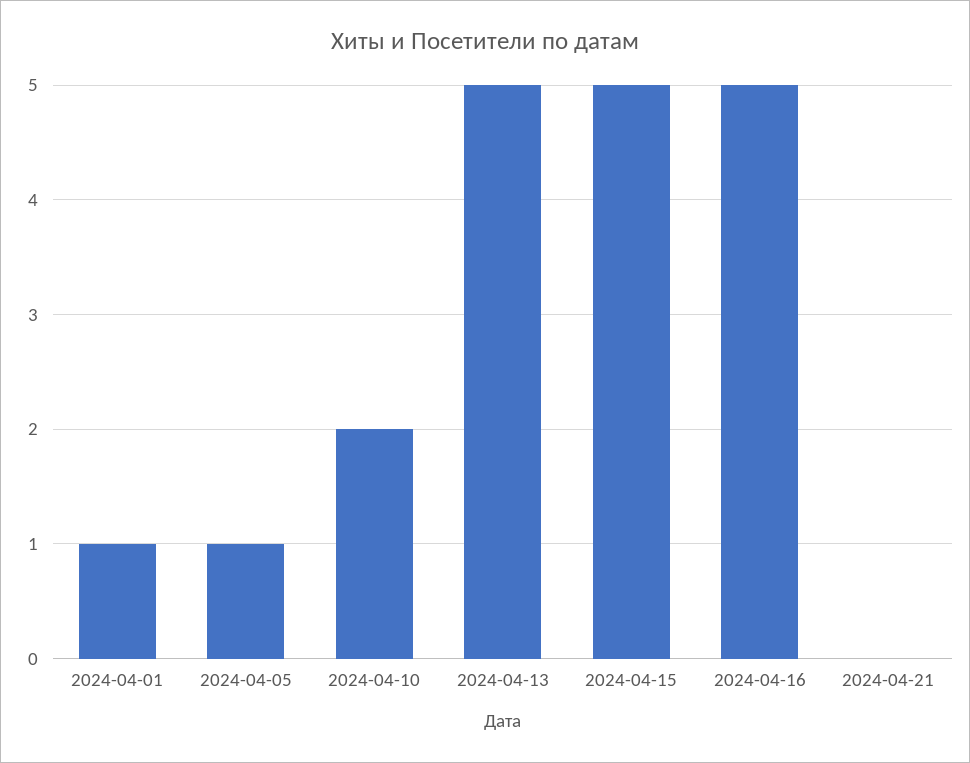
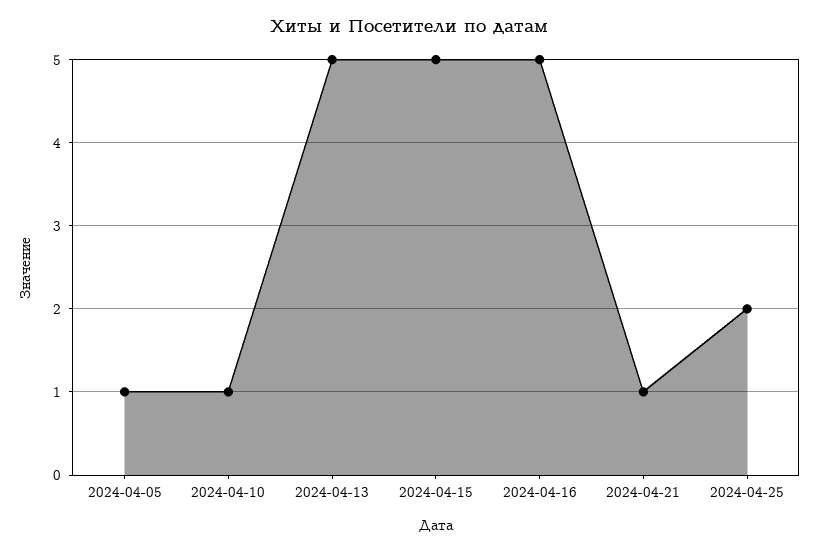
2024-04-01: 1 -> none
2024-04-10: 2 -> 1
2024-04-21: 0 -> 1
2024-04-25: none -> 2

